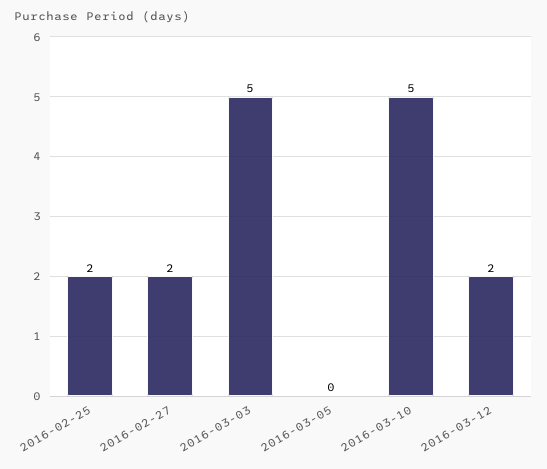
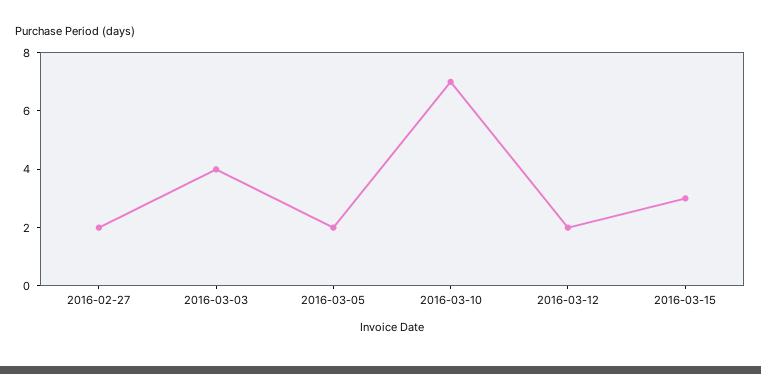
2016-02-25: 2 -> none
2016-03-03: 5 -> 4
2016-03-05: 0 -> 2
2016-03-10: 5 -> 7
2016-03-15: none -> 3

